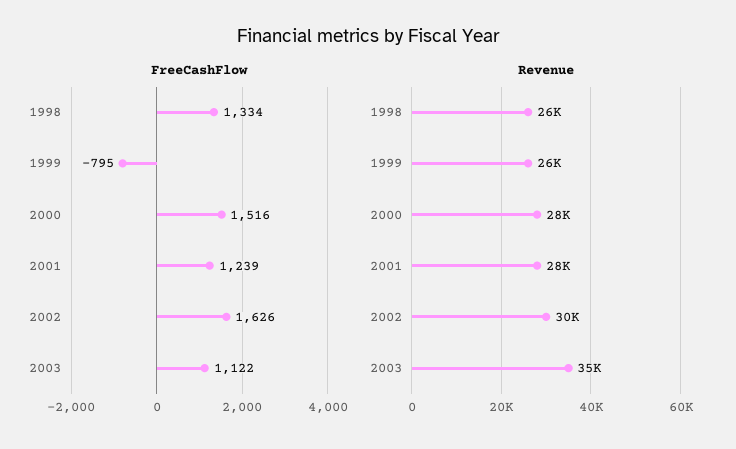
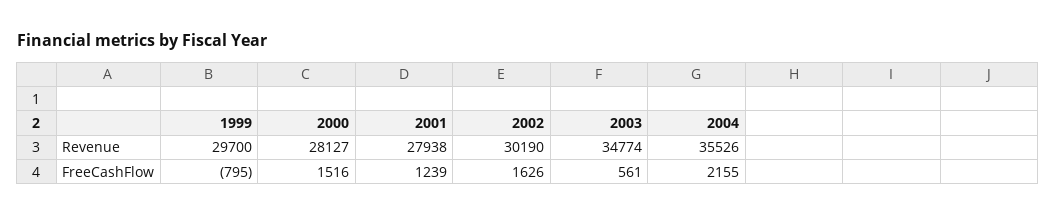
FreeCashFlow, 1998: 1334 -> none
FreeCashFlow, 2003: 1122 -> 561
Revenue, 1998: 26000 -> none
Revenue, 1999: 26000 -> 29700
Revenue, 2004: none -> 35526
FreeCashFlow, 2004: none -> 2155

